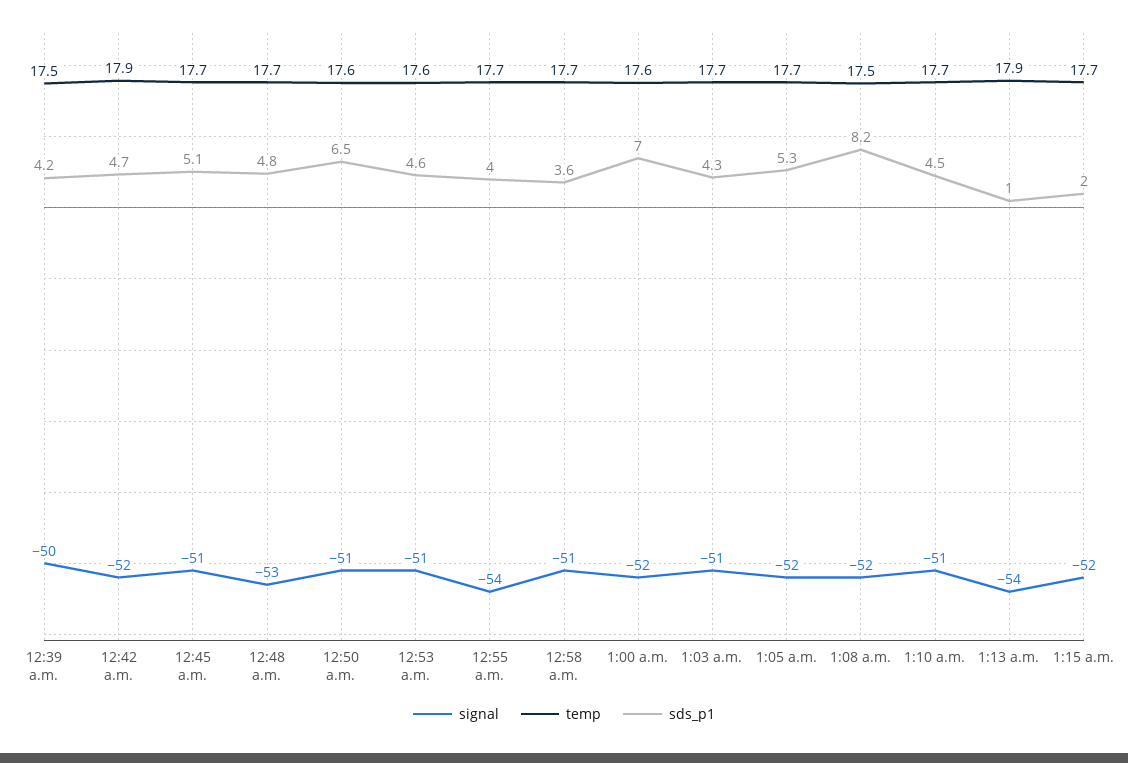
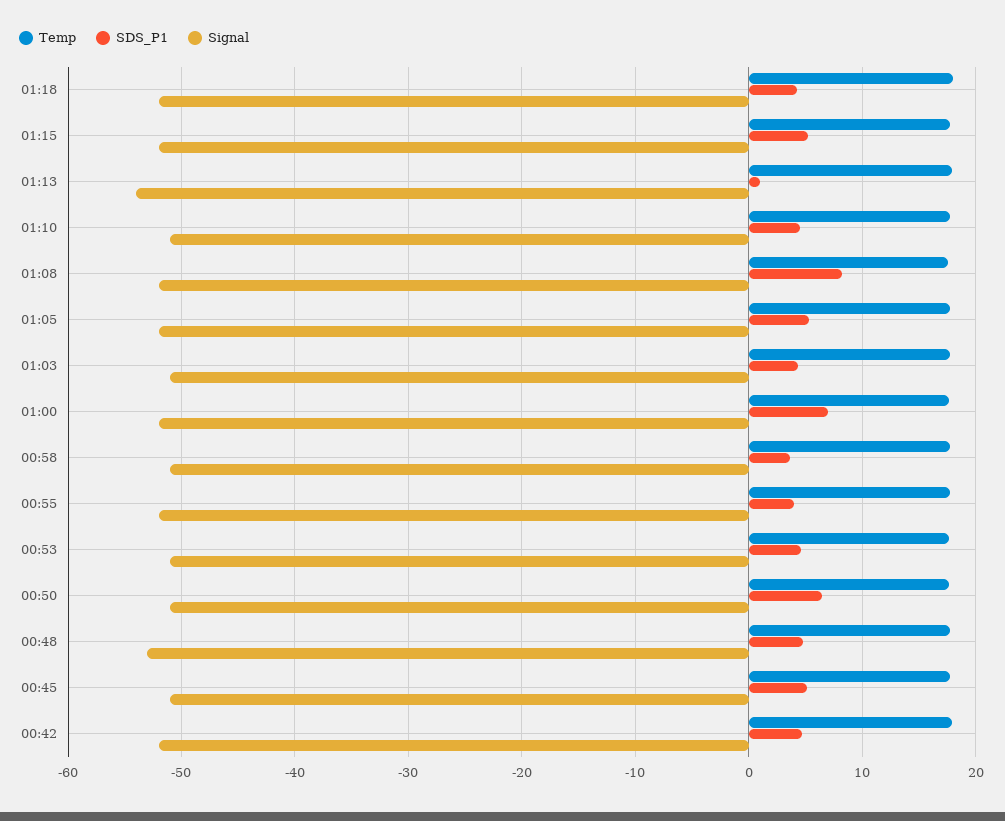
signal, 12:39 a.m.: -50 -> none
temp, 12:39 a.m.: 17.5 -> none
sds_p1, 12:39 a.m.: 4.2 -> none
signal, 12:55 a.m.: -54 -> -52
sds_p1, 1:15 a.m.: 2 -> 5
temp, 01:18: none -> 18
sds_p1, 01:18: none -> 4
signal, 01:18: none -> -52

